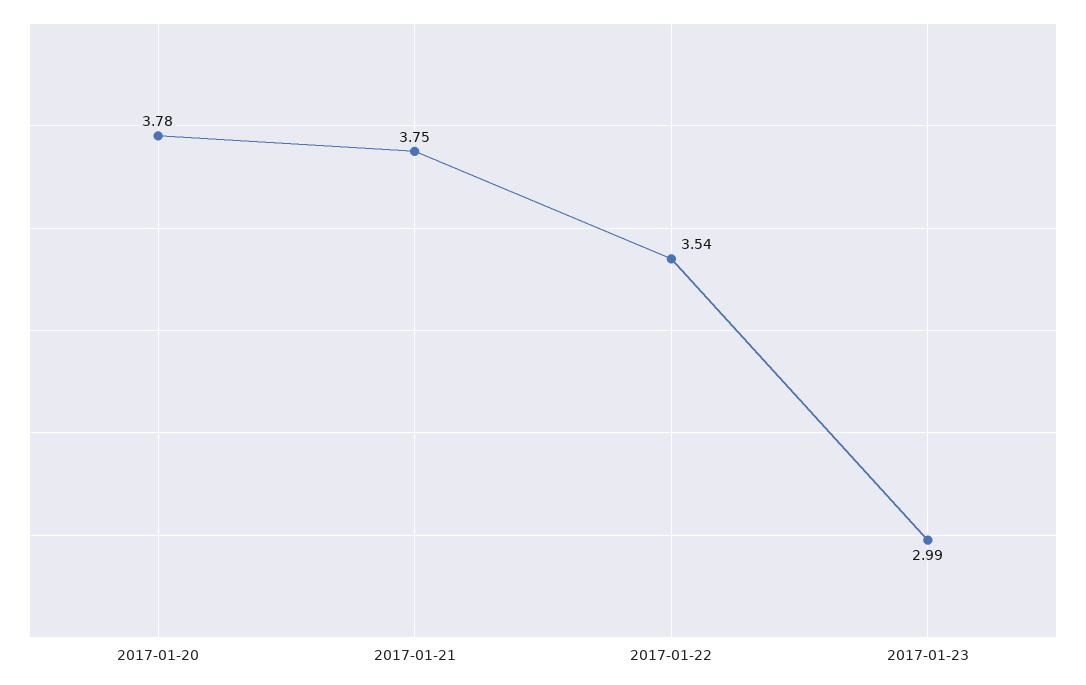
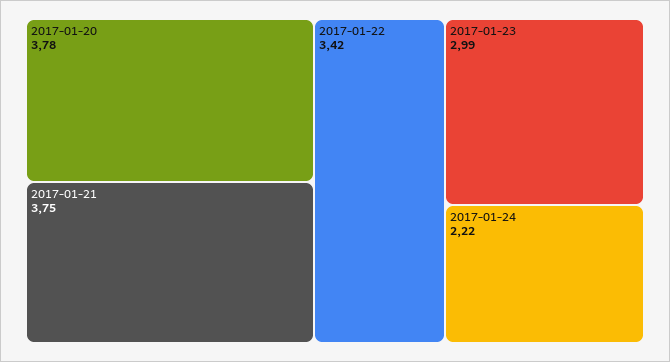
2017-01-22: 3.54 -> 3.42
2017-01-24: none -> 2.22

